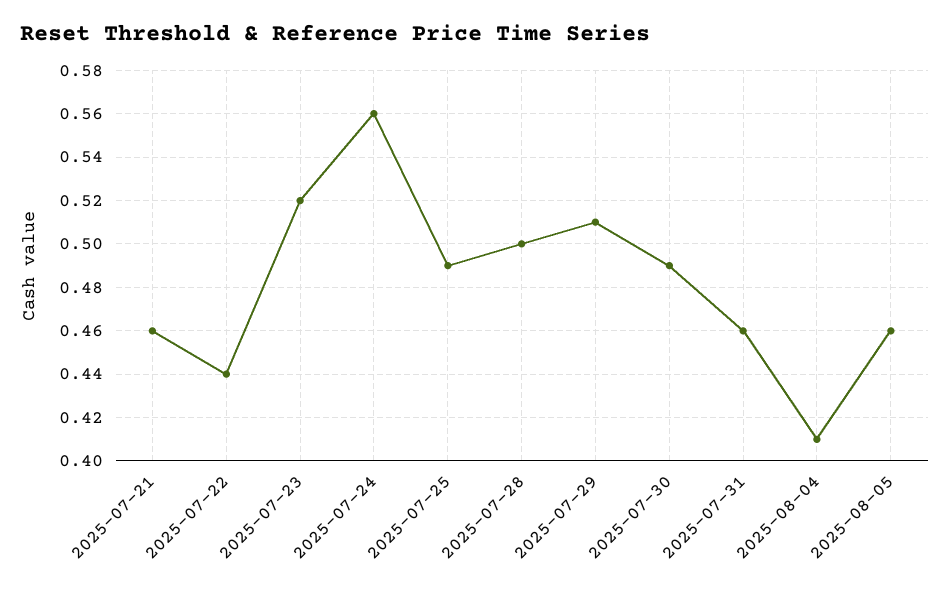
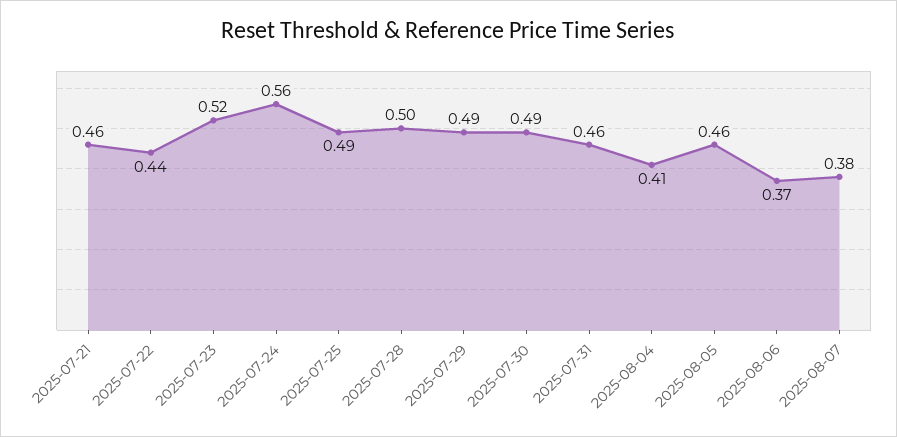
2025-07-29: 0.51 -> 0.49
2025-08-06: none -> 0.37
2025-08-07: none -> 0.38

